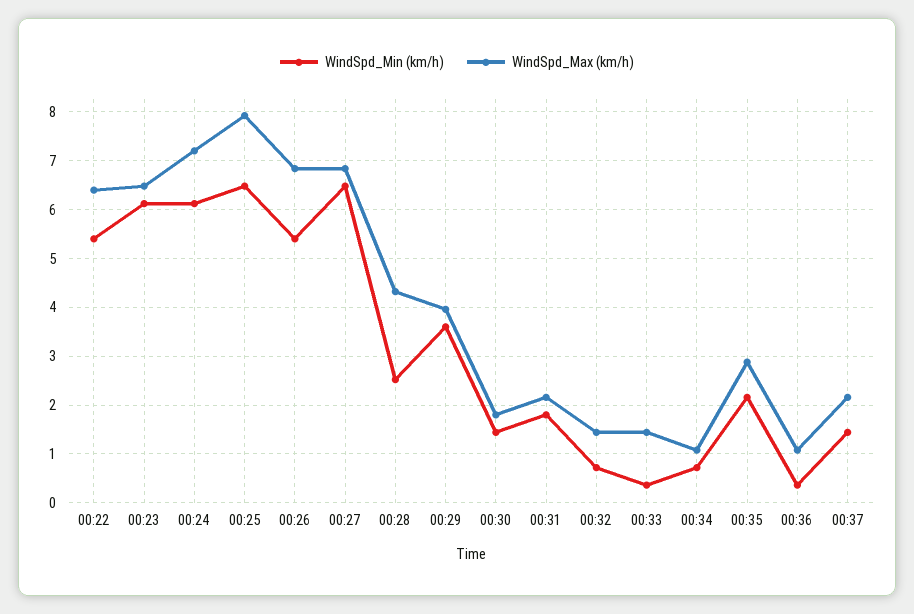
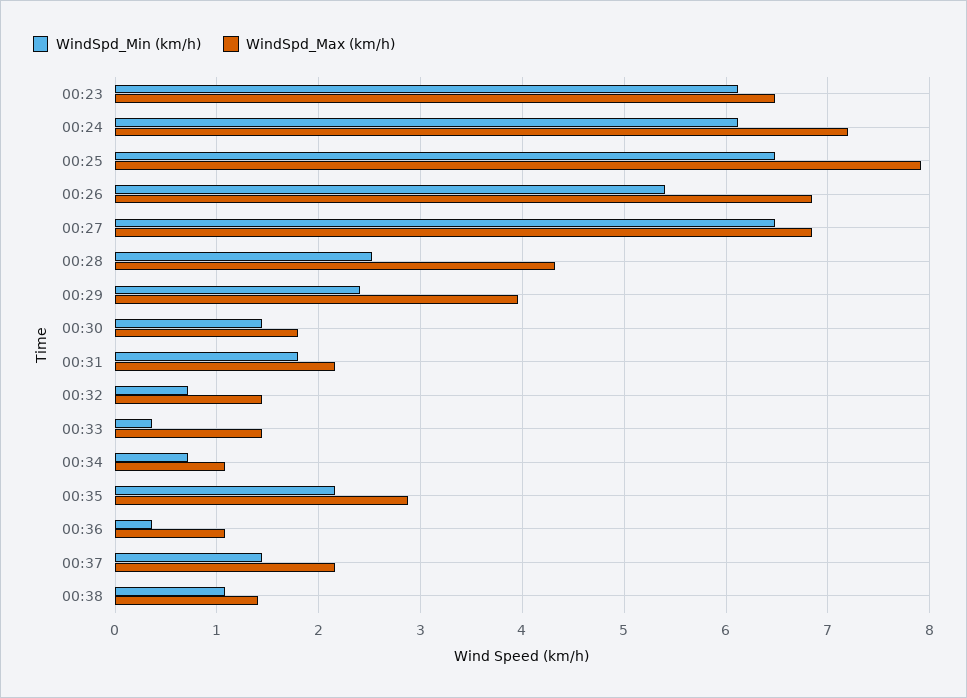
WindSpd_Min (km/h), 00:22: 5.4 -> none
WindSpd_Max (km/h), 00:22: 6.4 -> none
WindSpd_Min (km/h), 00:29: 3.6 -> 2.4
WindSpd_Min (km/h), 00:38: none -> 1.1
WindSpd_Max (km/h), 00:38: none -> 1.4

